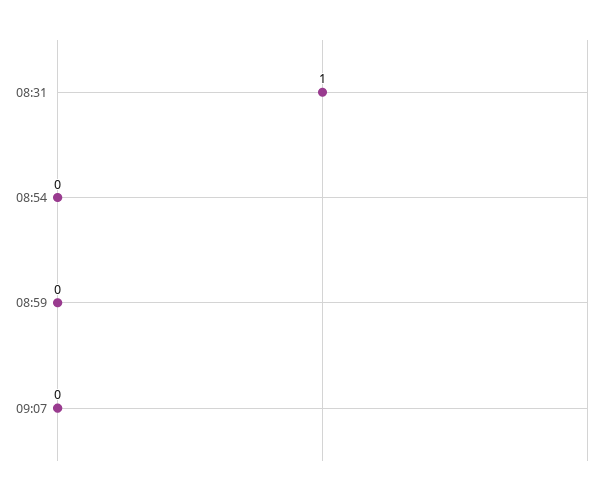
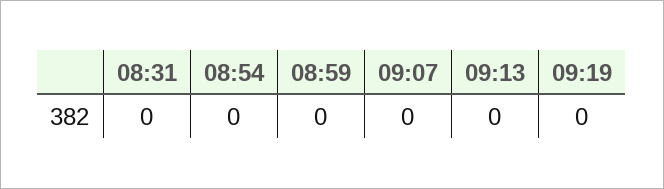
08:31: 1 -> 0
09:13: none -> 0
09:19: none -> 0

